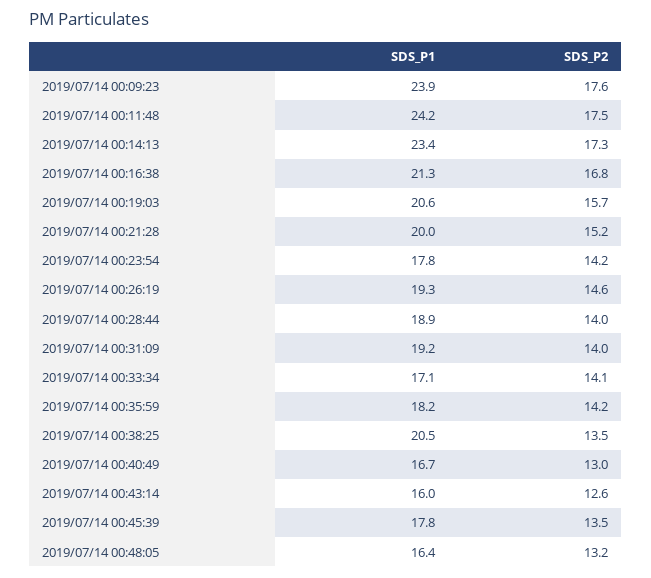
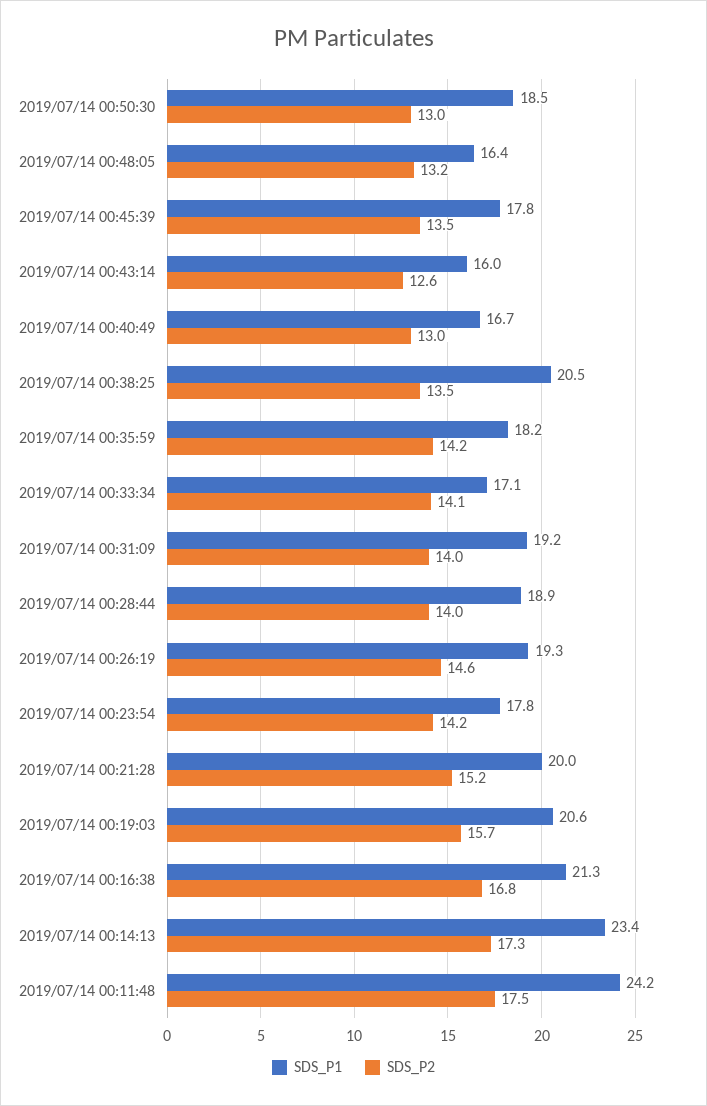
SDS_P1, 2019/07/14 00:09:23: 23.9 -> none
SDS_P2, 2019/07/14 00:09:23: 17.6 -> none
SDS_P1, 2019/07/14 00:50:30: none -> 18.5
SDS_P2, 2019/07/14 00:50:30: none -> 13

